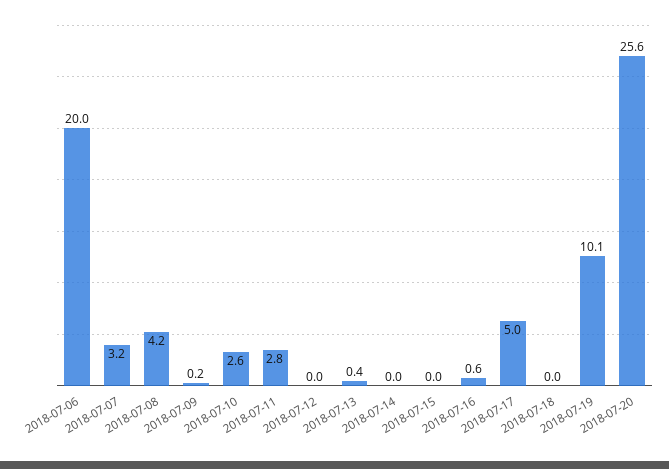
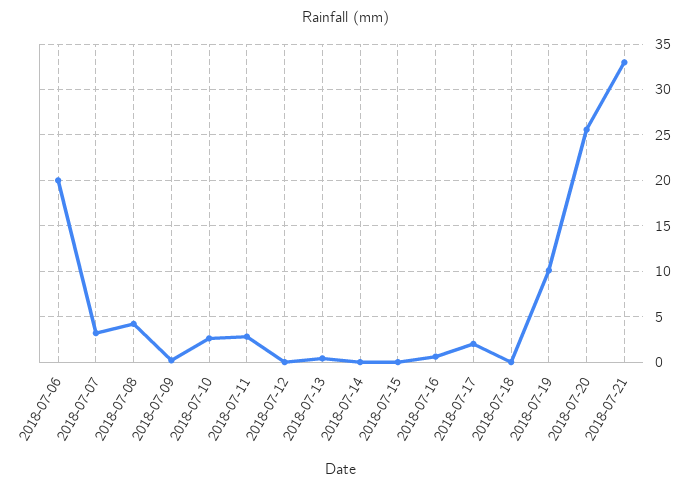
2018-07-17: 5 -> 2
2018-07-21: none -> 33

